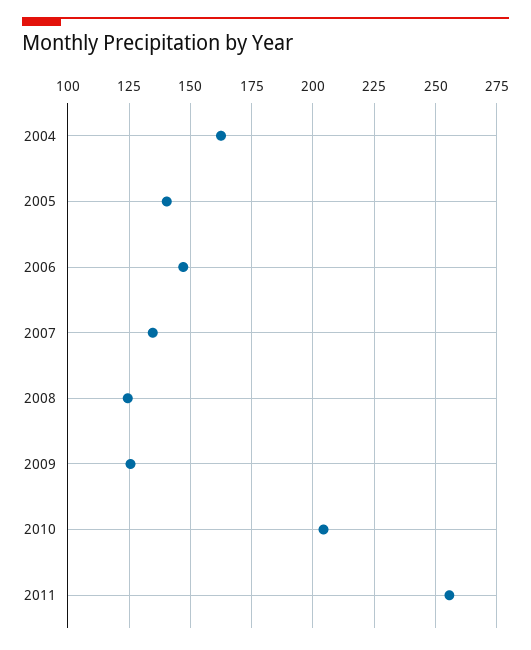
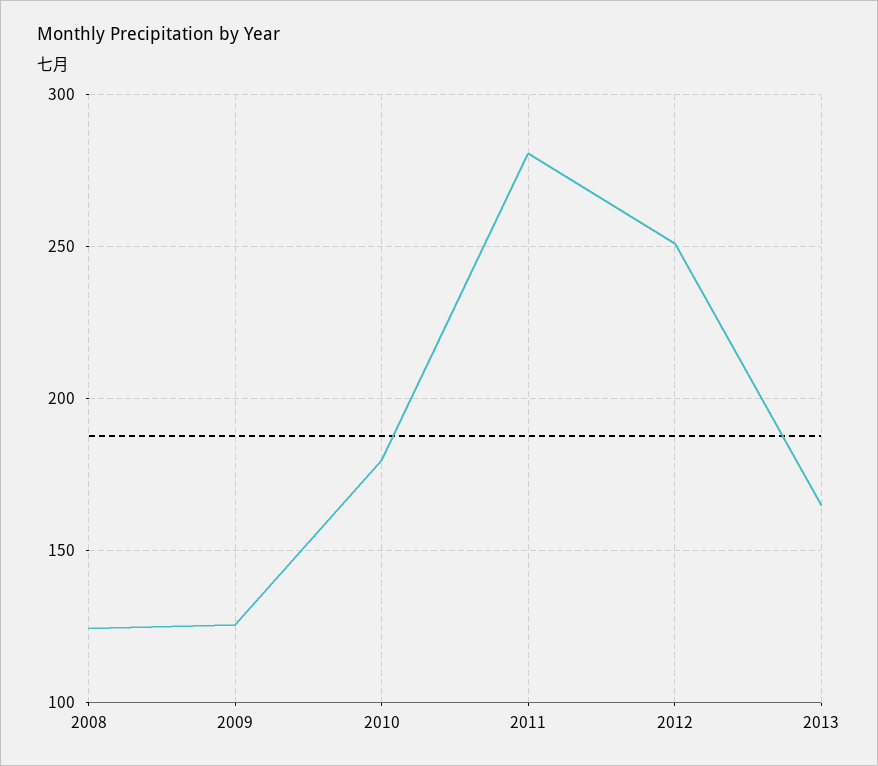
2004: 162.5 -> none
2005: 140 -> none
2006: 147.5 -> none
2007: 135 -> none
2010: 205 -> 180
2011: 255 -> 280
2012: none -> 250
2013: none -> 165

